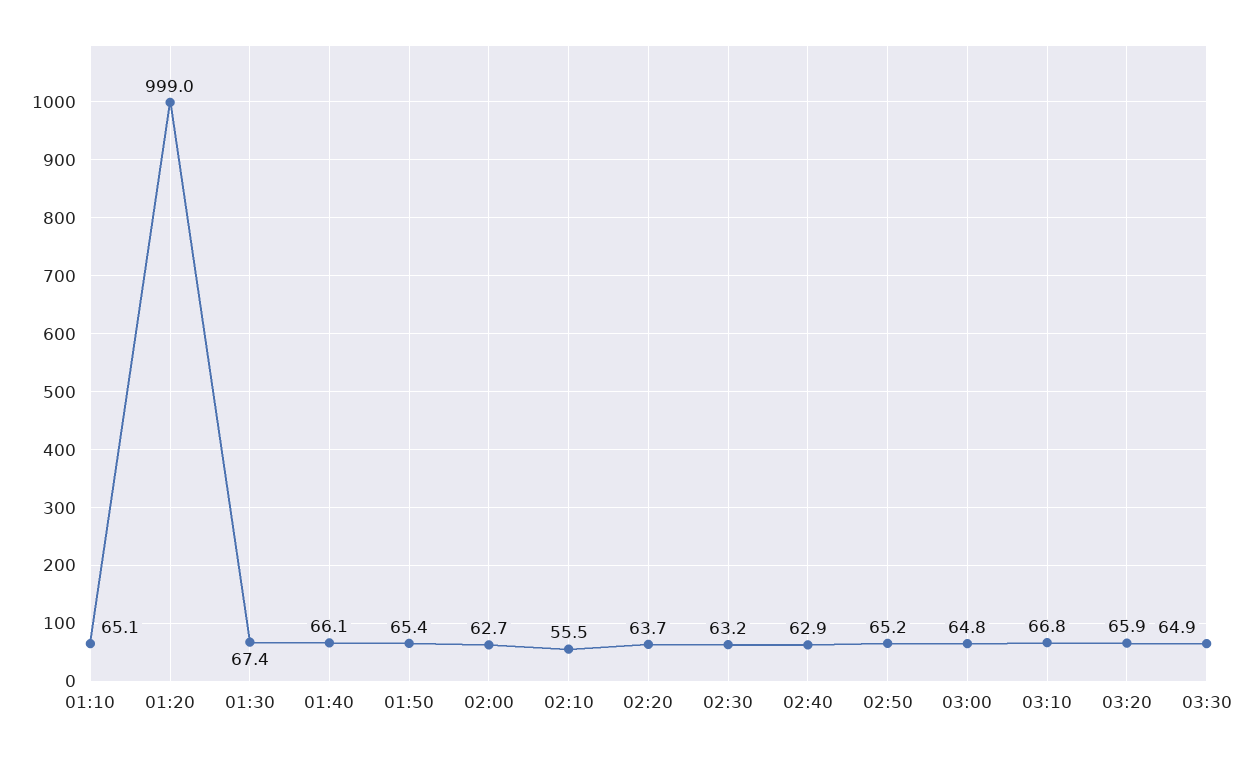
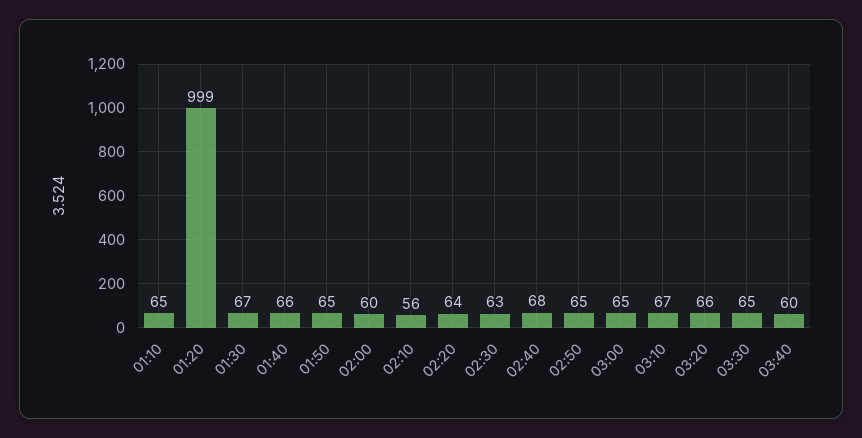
02:00: 62.7 -> 60
02:40: 62.9 -> 68
03:40: none -> 60

